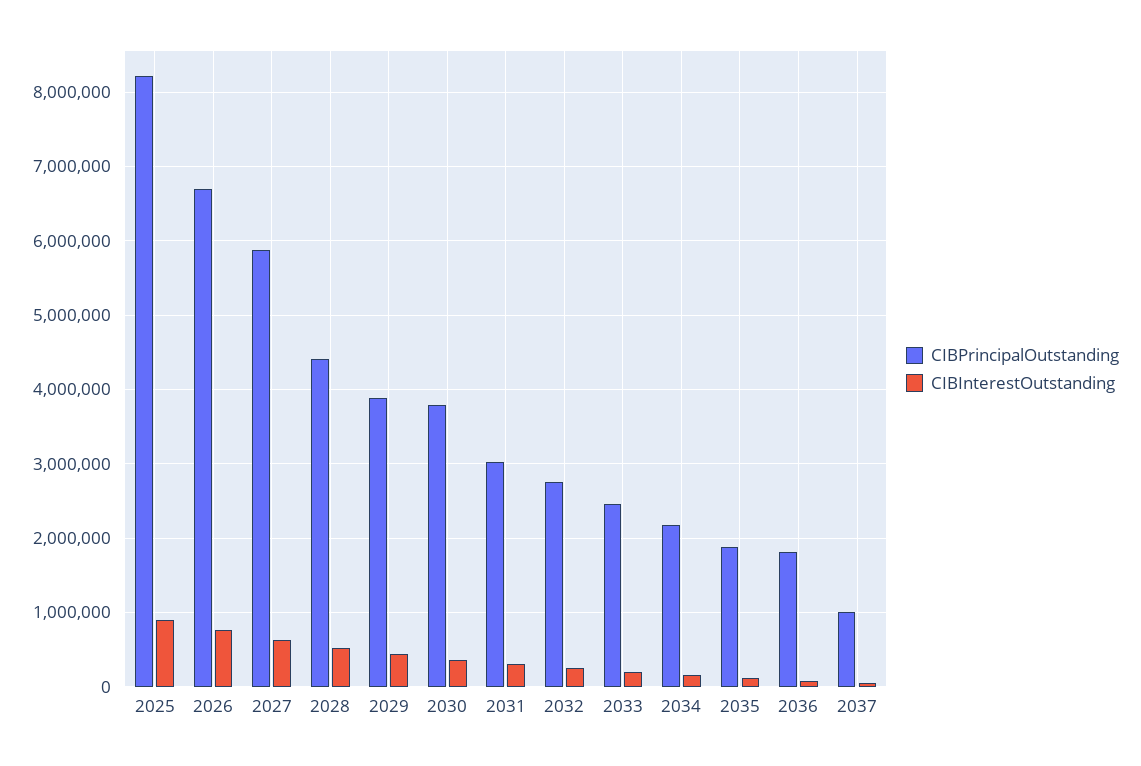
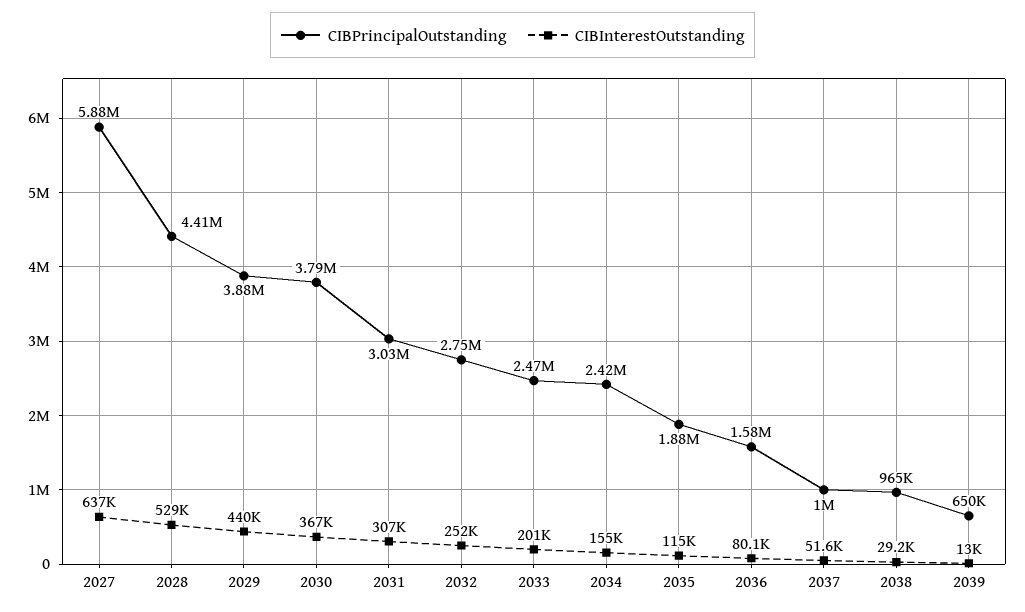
CIBPrincipalOutstanding, 2025: 8200000 -> none
CIBInterestOutstanding, 2025: 900000 -> none
CIBPrincipalOutstanding, 2026: 6700000 -> none
CIBInterestOutstanding, 2026: 800000 -> none
CIBPrincipalOutstanding, 2034: 2200000 -> 2420000
CIBPrincipalOutstanding, 2036: 1800000 -> 1580000
CIBPrincipalOutstanding, 2038: none -> 965000
CIBInterestOutstanding, 2038: none -> 29200
CIBPrincipalOutstanding, 2039: none -> 650000
CIBInterestOutstanding, 2039: none -> 13000

